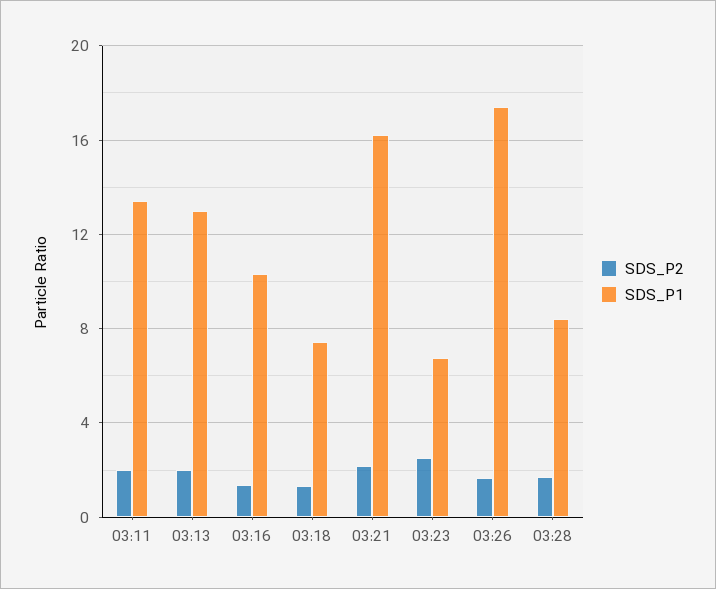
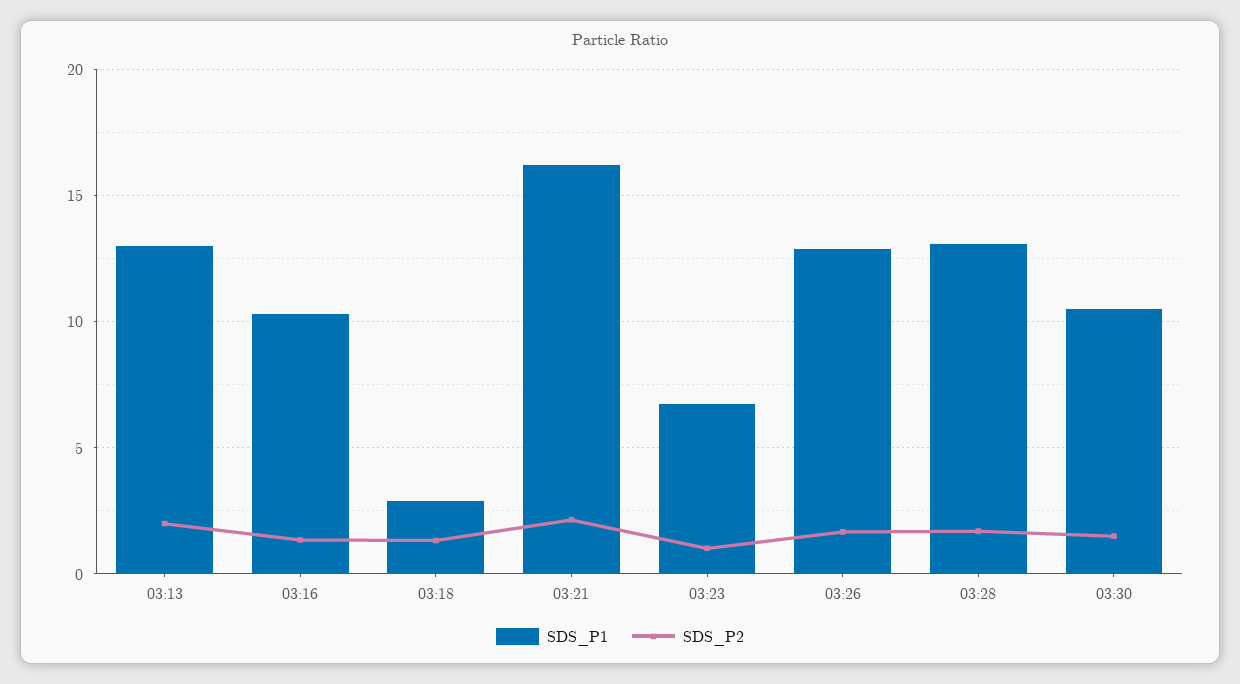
SDS_P2, 03:11: 2 -> none
SDS_P1, 03:11: 13.5 -> none
SDS_P1, 03:18: 7.5 -> 3
SDS_P2, 03:23: 2.5 -> 1
SDS_P1, 03:26: 17.5 -> 13
SDS_P1, 03:28: 8.5 -> 13
SDS_P1, 03:30: none -> 10.5
SDS_P2, 03:30: none -> 1.5

